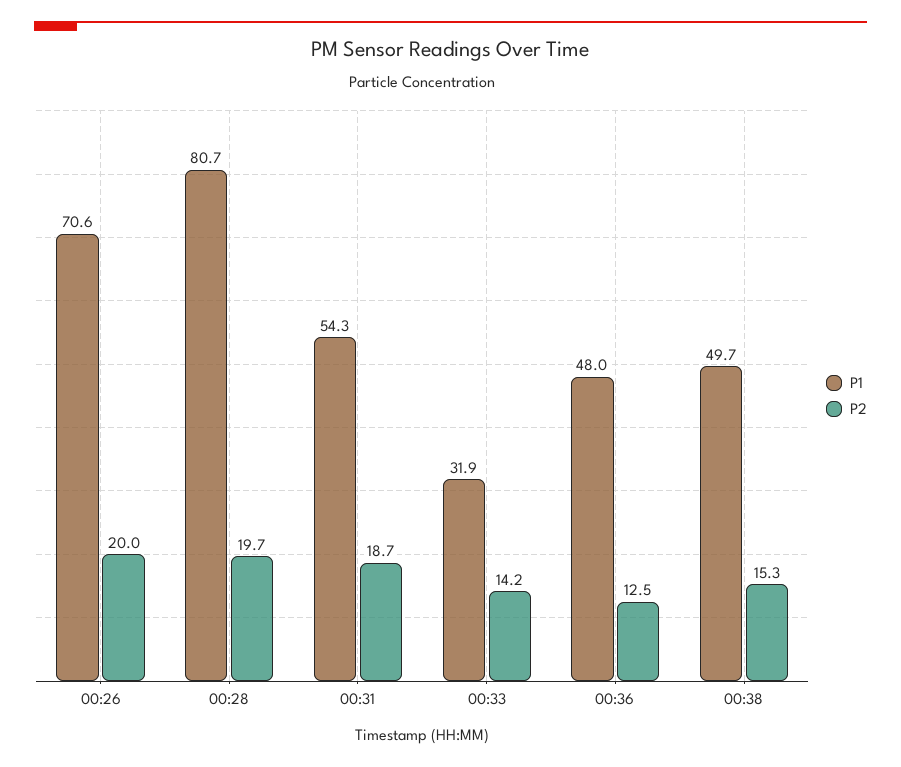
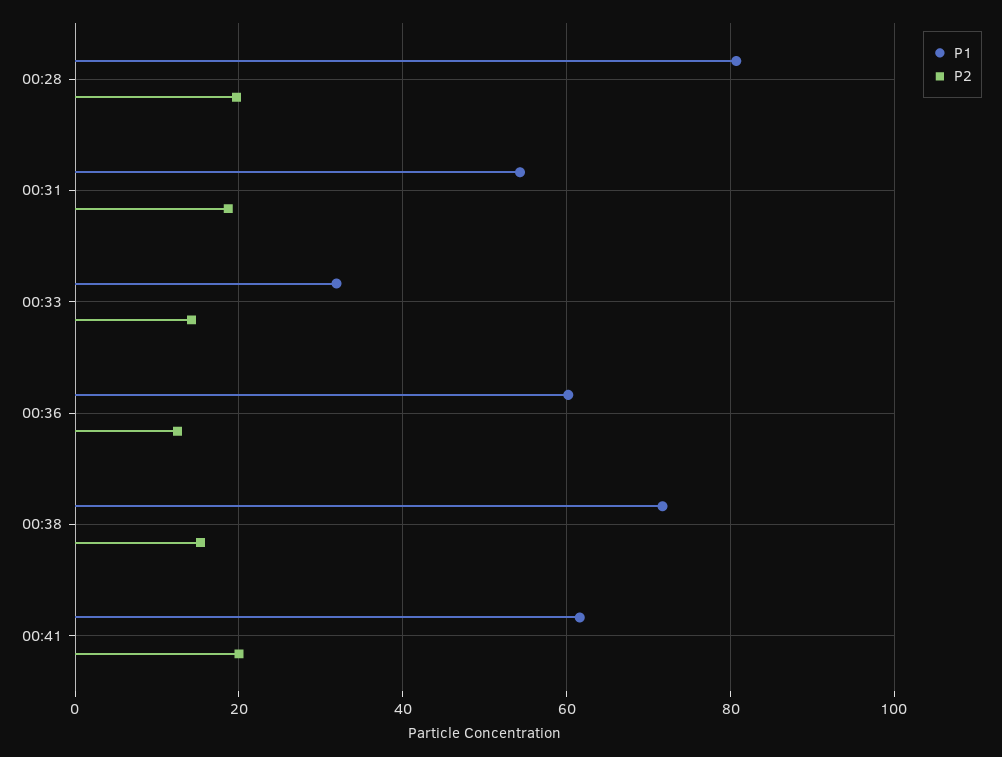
P1, 00:26: 70.6 -> none
P2, 00:26: 20 -> none
P1, 00:36: 48 -> 60
P1, 00:38: 49.7 -> 72
P1, 00:41: none -> 62
P2, 00:41: none -> 20

